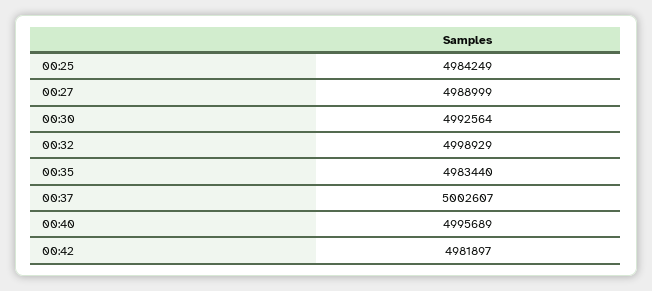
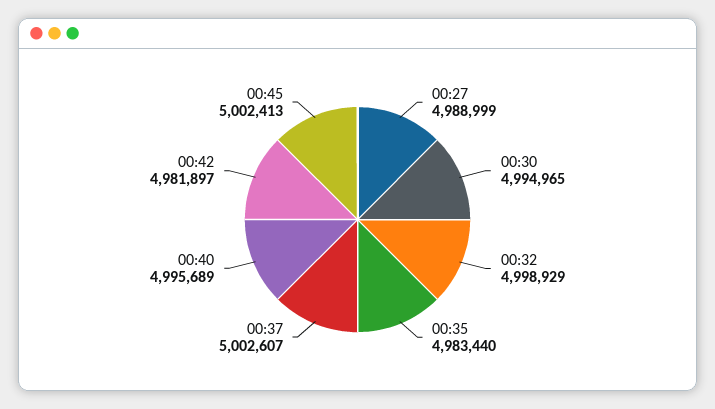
00:25: 4984249 -> none
00:30: 4992564 -> 4994965
00:45: none -> 5002413

